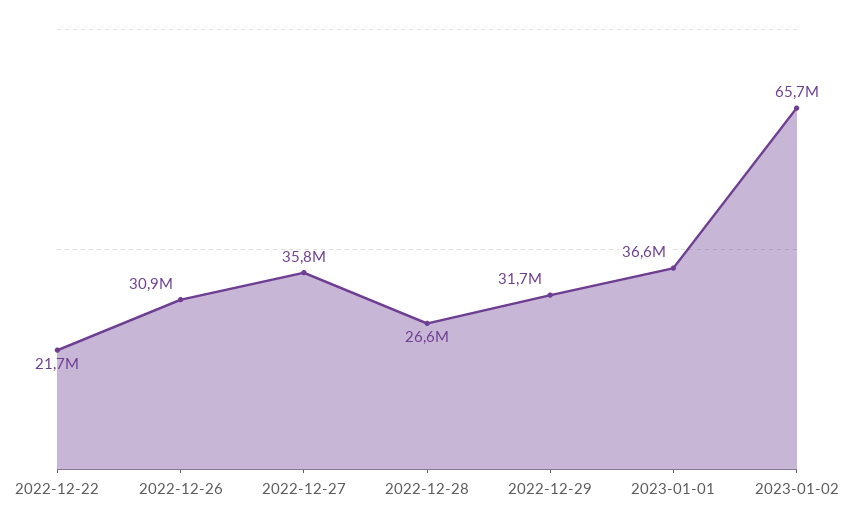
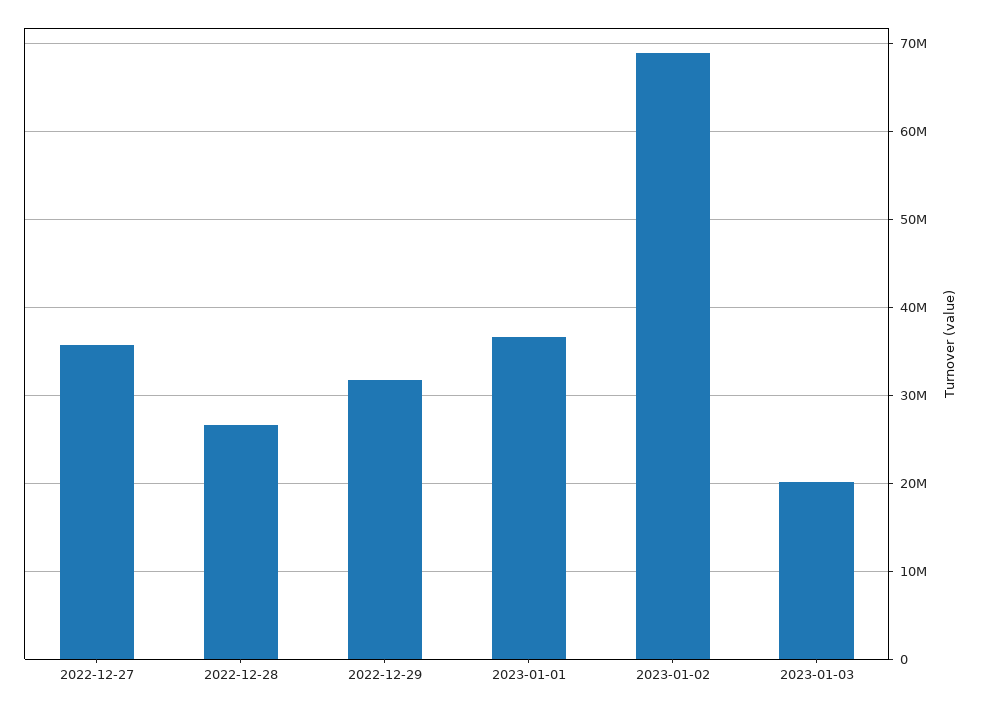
2022-12-22: 21700000 -> none
2022-12-26: 30900000 -> none
2023-01-02: 65700000 -> 69000000
2023-01-03: none -> 20000000

